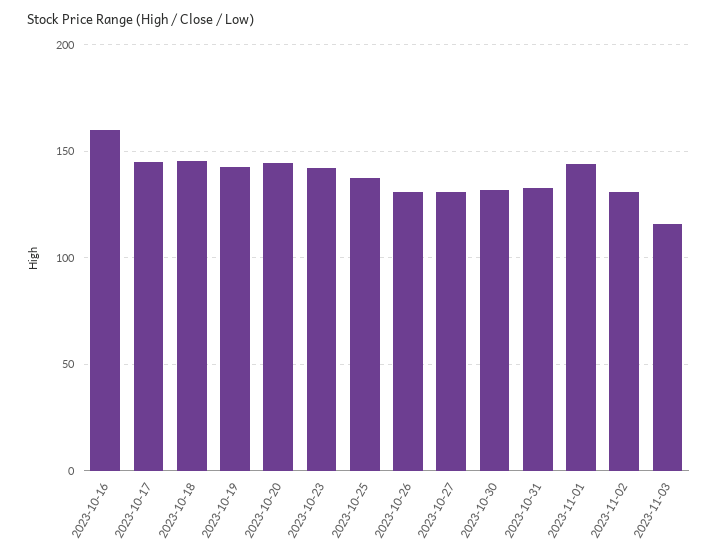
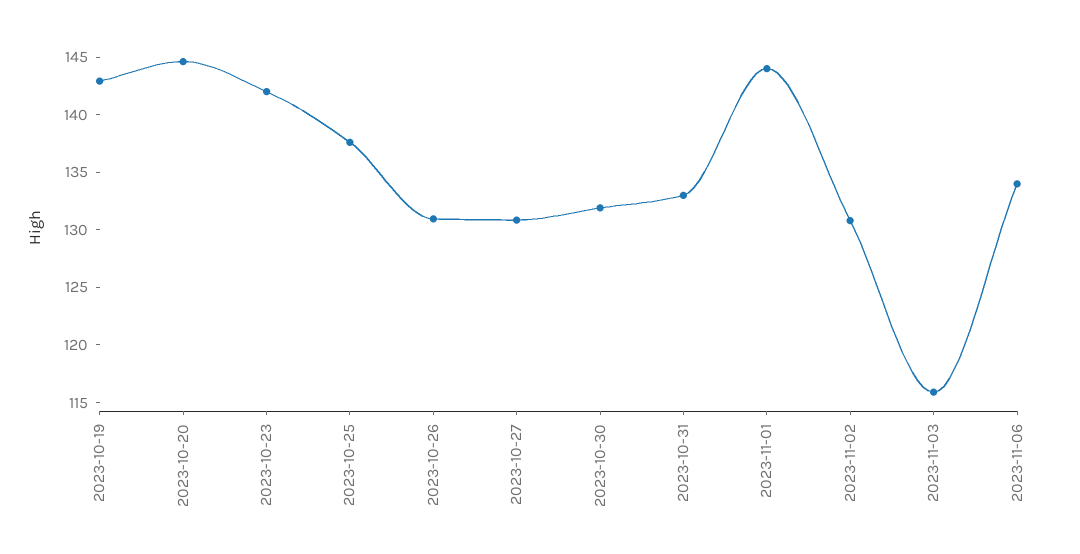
2023-10-16: 160 -> none
2023-10-17: 145 -> none
2023-10-18: 145 -> none
2023-11-06: none -> 134

